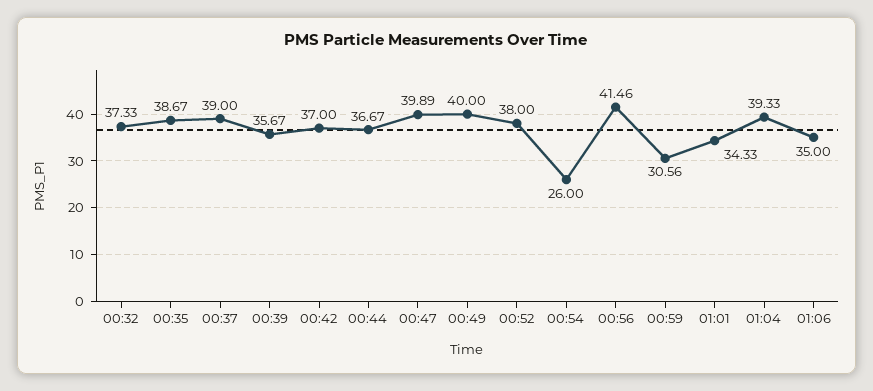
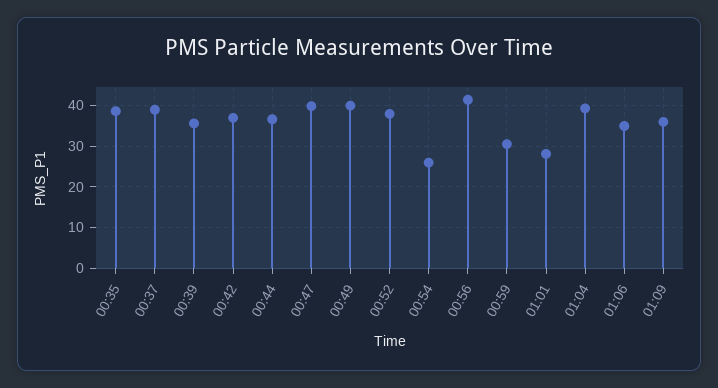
00:32: 37.33 -> none
01:01: 34.33 -> 28
01:09: none -> 36

